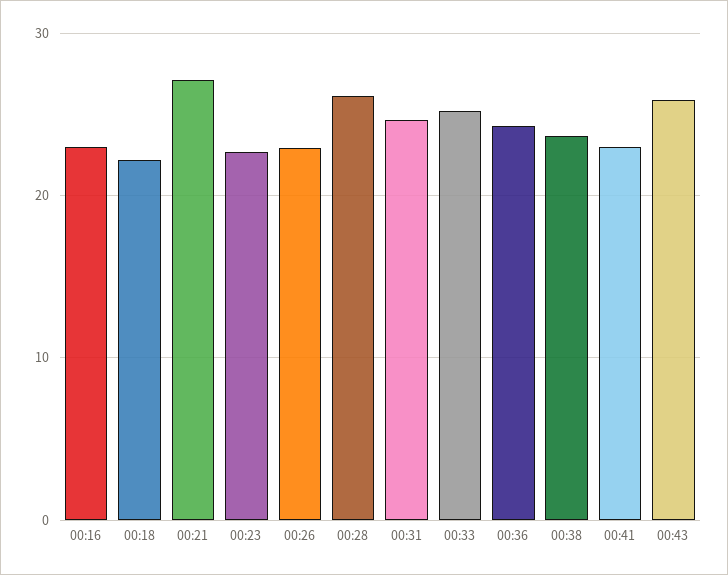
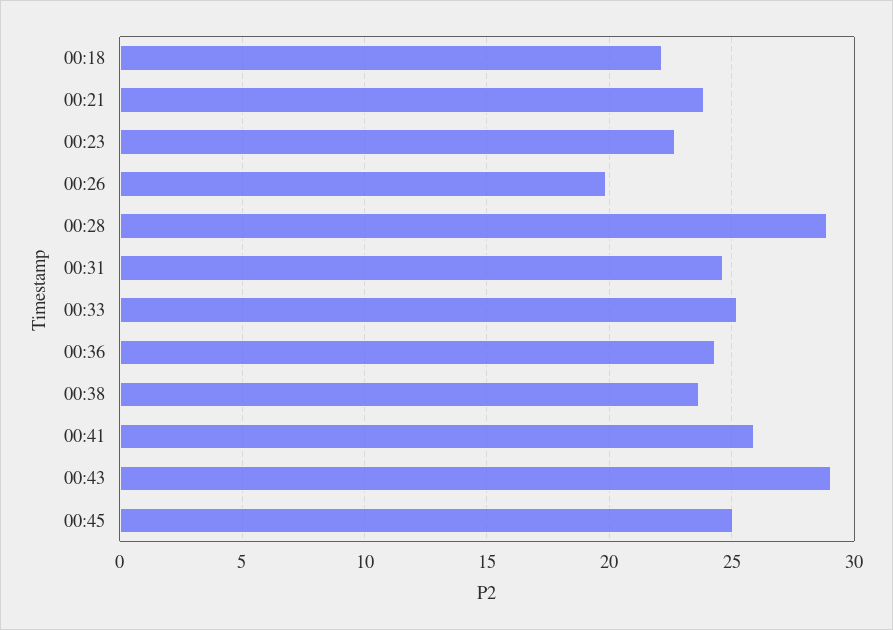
00:16: 23 -> none
00:21: 27 -> 24
00:26: 23 -> 20
00:28: 26 -> 29
00:41: 23 -> 26
00:43: 26 -> 29
00:45: none -> 25

